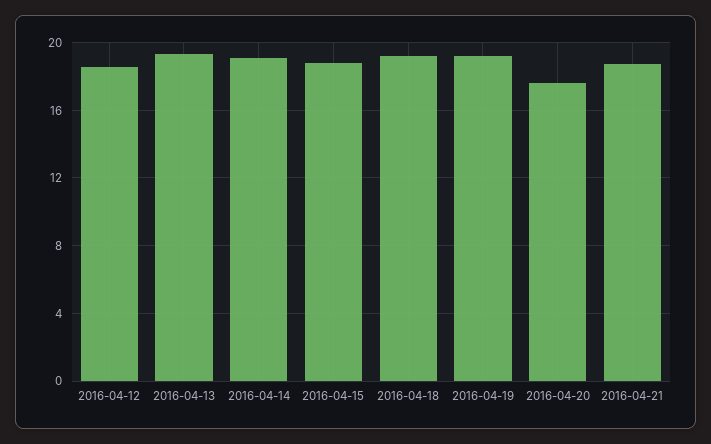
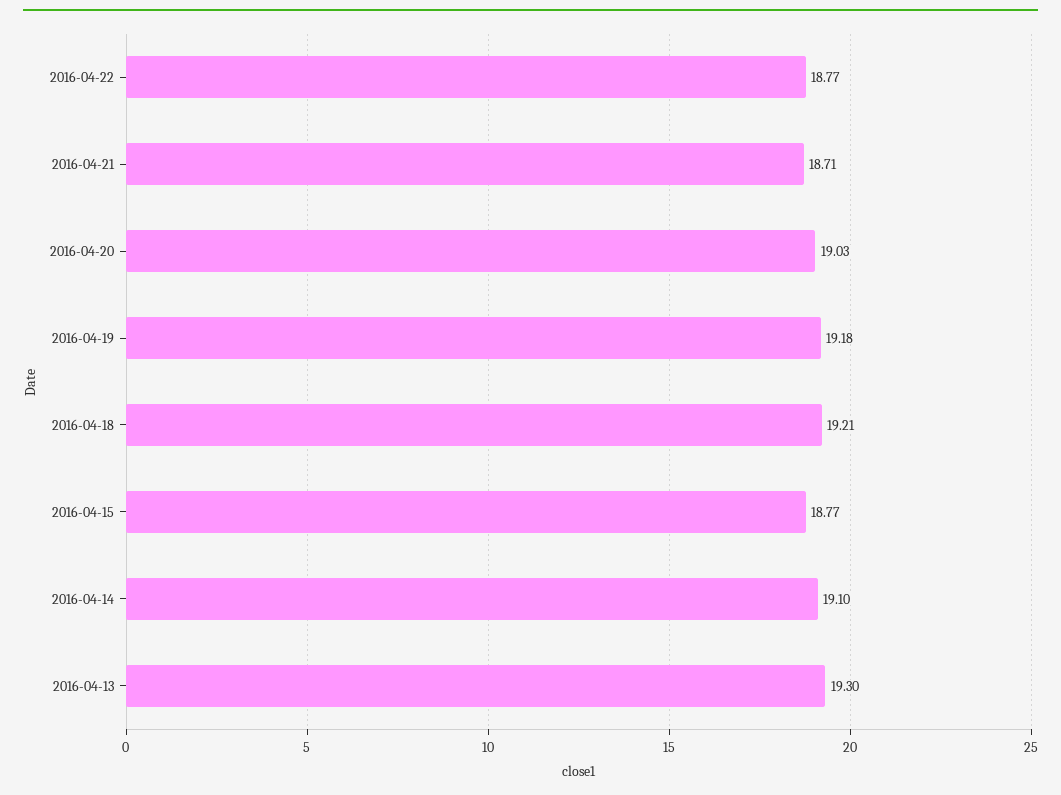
2016-04-12: 18.5 -> none
2016-04-20: 17.5 -> 19.03
2016-04-22: none -> 18.77

